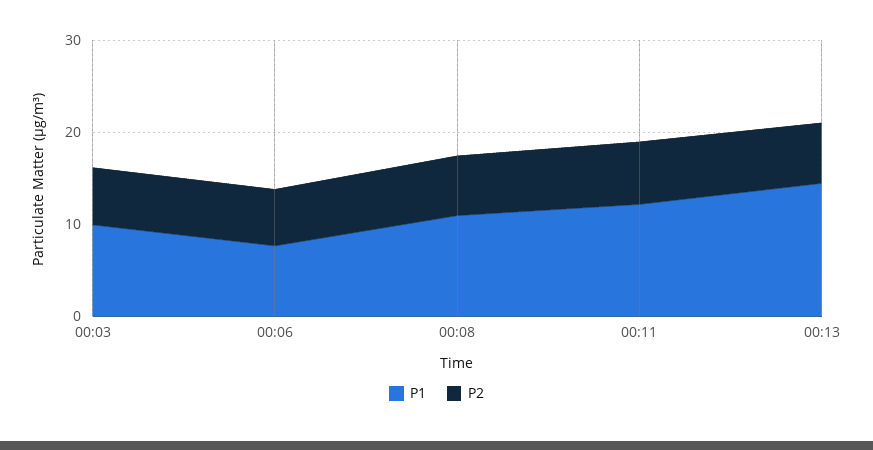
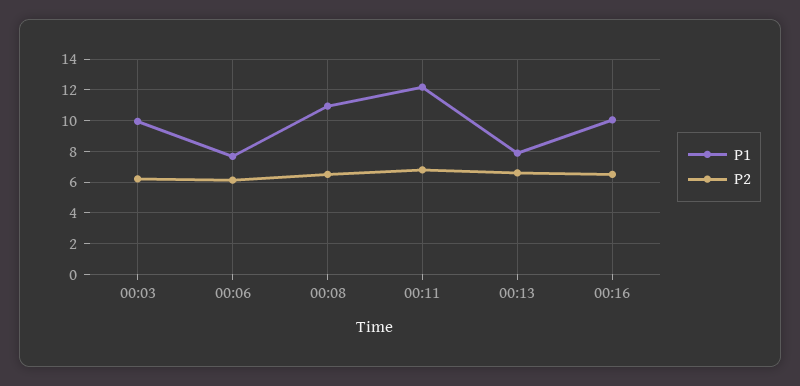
P1, 00:13: 14 -> 8
P1, 00:16: none -> 10
P2, 00:16: none -> 6.5

